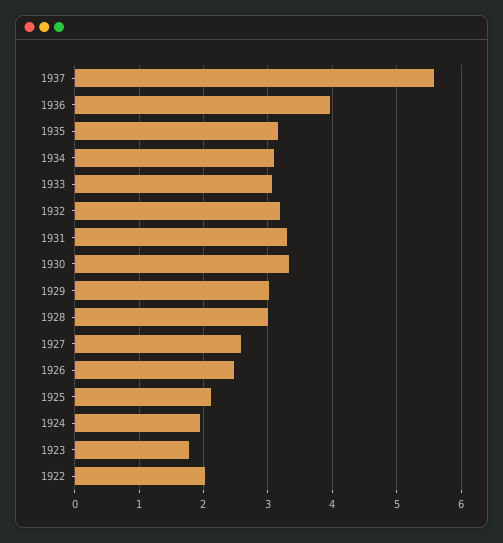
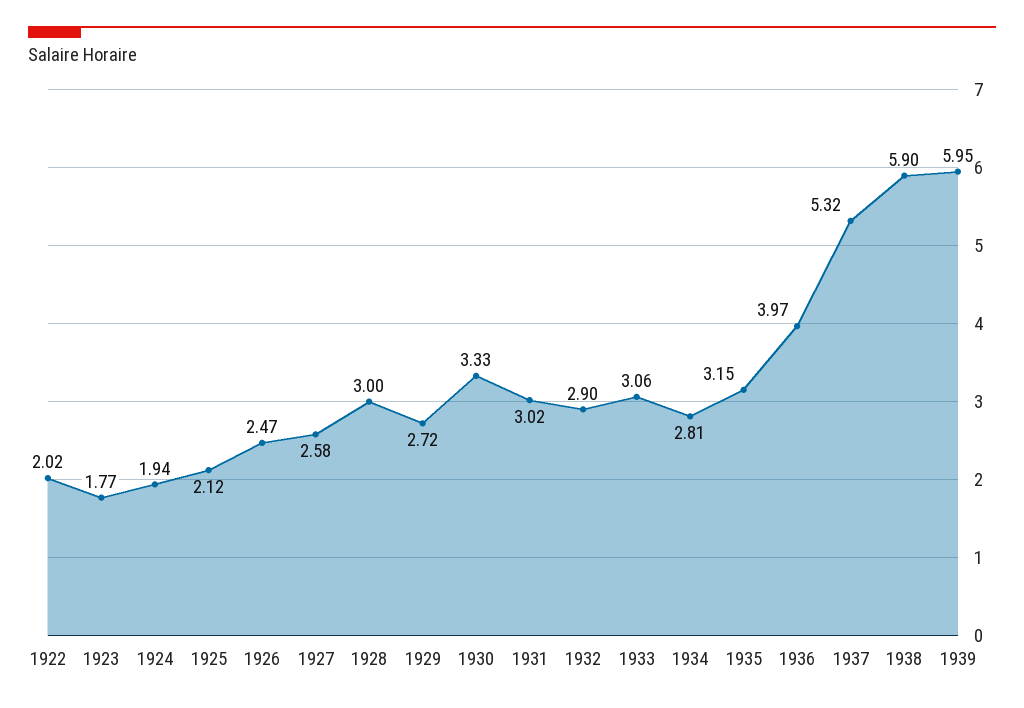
1937: 5.6 -> 5.32
1934: 3.1 -> 2.81
1932: 3.2 -> 2.9
1931: 3.3 -> 3.02
1929: 3 -> 2.72
1938: none -> 5.9
1939: none -> 5.95

